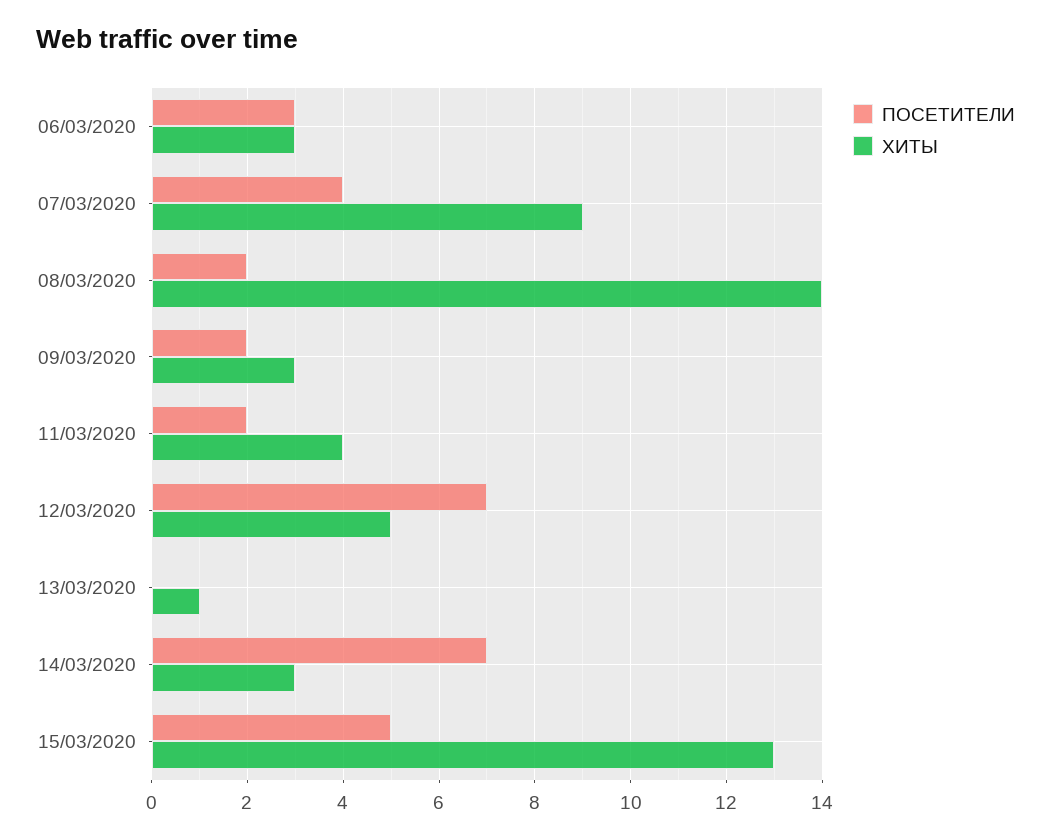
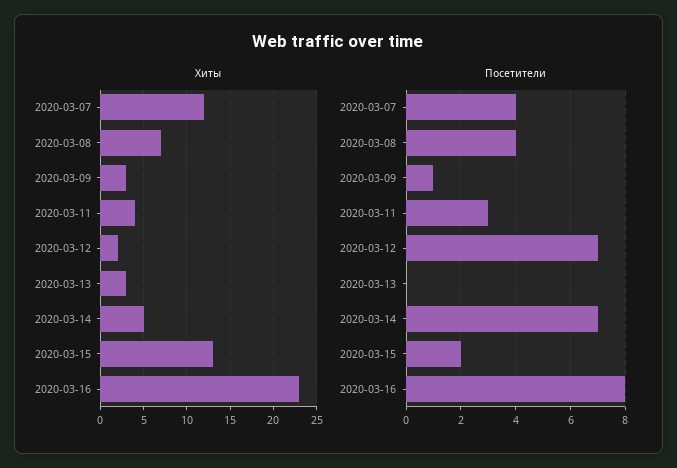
ПОСЕТИТЕЛИ, 06/03/2020: 3 -> none
ХИТЫ, 06/03/2020: 3 -> none
ХИТЫ, 07/03/2020: 9 -> 12
ПОСЕТИТЕЛИ, 08/03/2020: 2 -> 4
ХИТЫ, 08/03/2020: 14 -> 7
ПОСЕТИТЕЛИ, 09/03/2020: 2 -> 1
ПОСЕТИТЕЛИ, 11/03/2020: 2 -> 3
ХИТЫ, 12/03/2020: 5 -> 2
ХИТЫ, 13/03/2020: 1 -> 3
ХИТЫ, 14/03/2020: 3 -> 5
ПОСЕТИТЕЛИ, 15/03/2020: 5 -> 2
ХИТЫ, 2020-03-16: none -> 23
ПОСЕТИТЕЛИ, 2020-03-16: none -> 8

